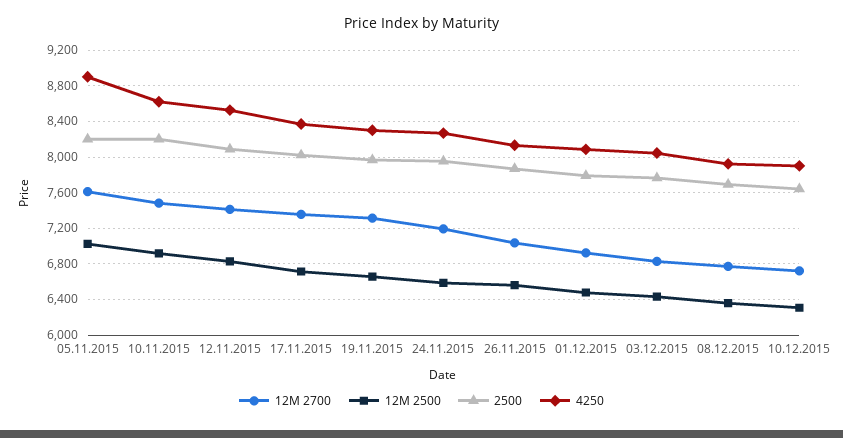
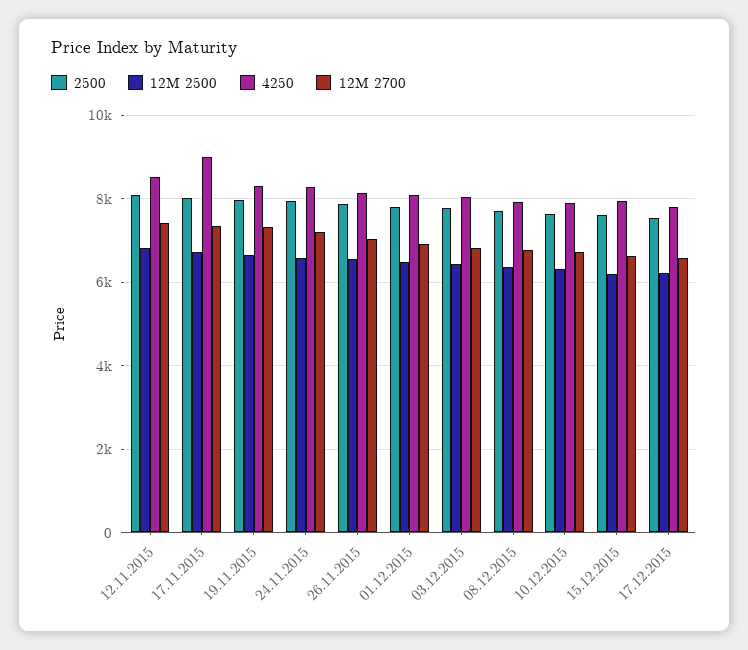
12M 2700, 05.11.2015: 7600 -> none
12M 2500, 05.11.2015: 7000 -> none
2500, 05.11.2015: 8200 -> none
4250, 05.11.2015: 8900 -> none
12M 2700, 10.11.2015: 7500 -> none
12M 2500, 10.11.2015: 6900 -> none
2500, 10.11.2015: 8200 -> none
4250, 10.11.2015: 8600 -> none
4250, 17.11.2015: 8400 -> 9000
2500, 15.12.2015: none -> 7600
12M 2500, 15.12.2015: none -> 6200
4250, 15.12.2015: none -> 8000
12M 2700, 15.12.2015: none -> 6600
2500, 17.12.2015: none -> 7600
12M 2500, 17.12.2015: none -> 6200
4250, 17.12.2015: none -> 7800
12M 2700, 17.12.2015: none -> 6600

